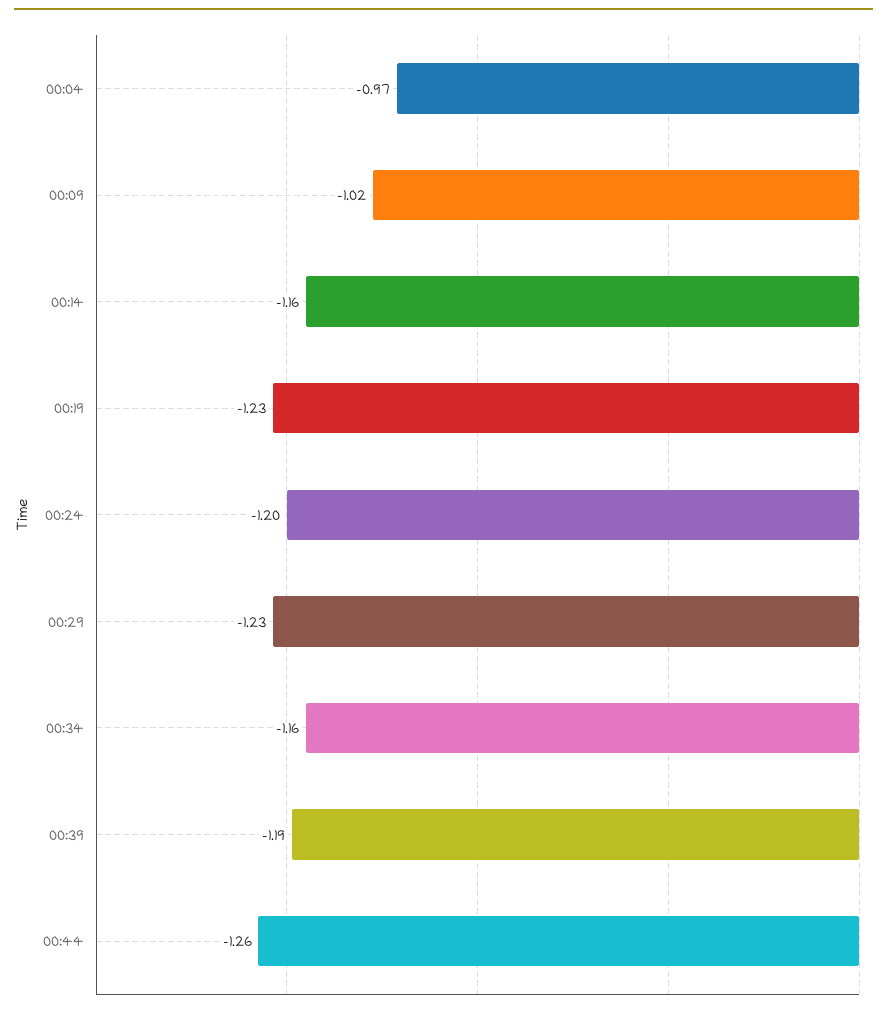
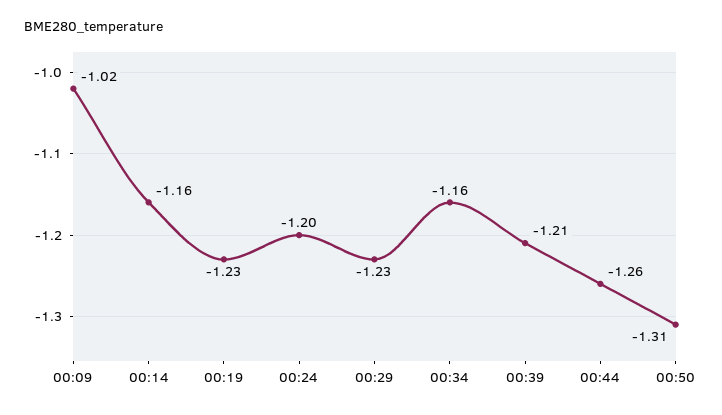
00:04: -0.97 -> none
00:39: -1.19 -> -1.21
00:50: none -> -1.31

